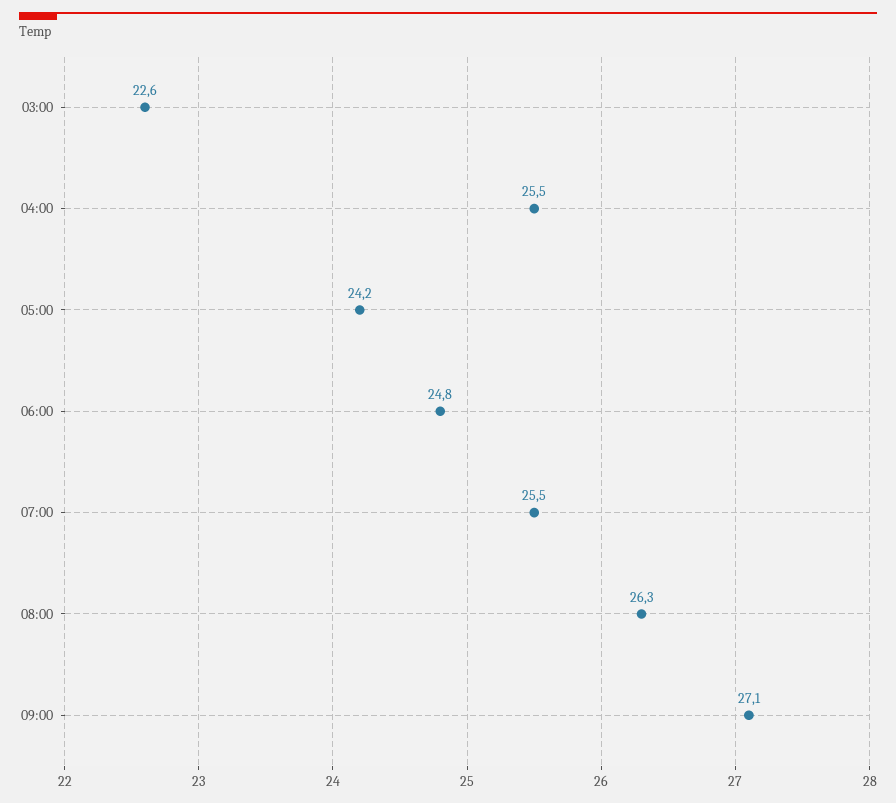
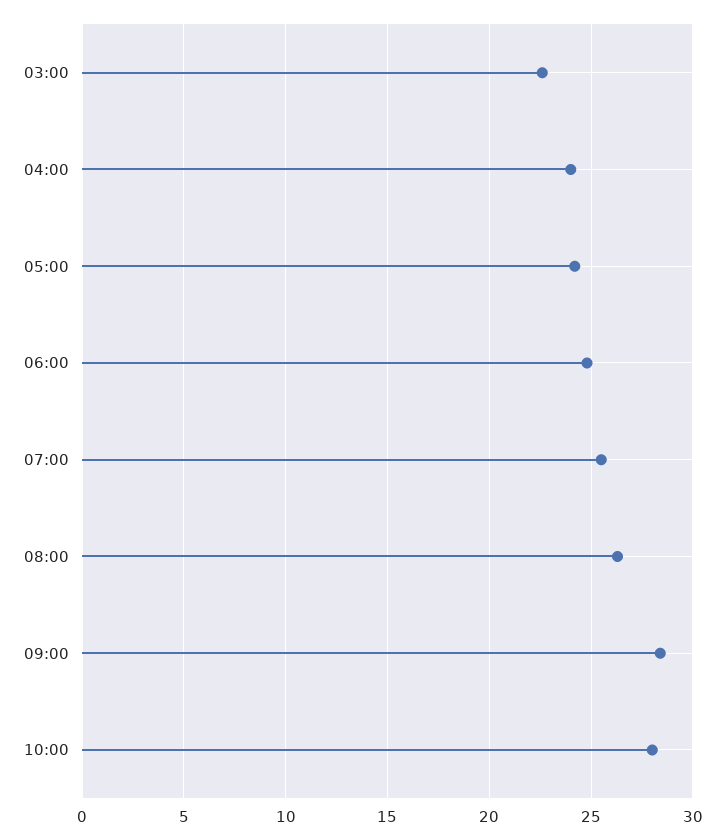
04:00: 25.5 -> 24
09:00: 27.1 -> 28.5
10:00: none -> 28

